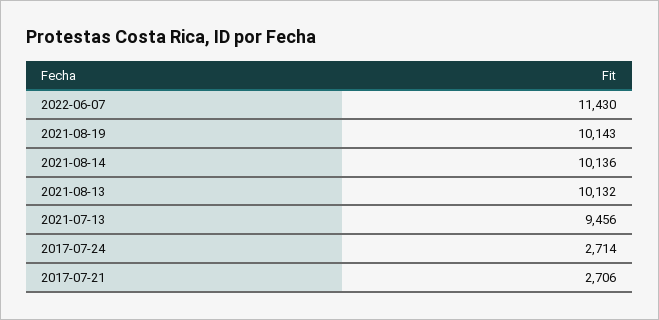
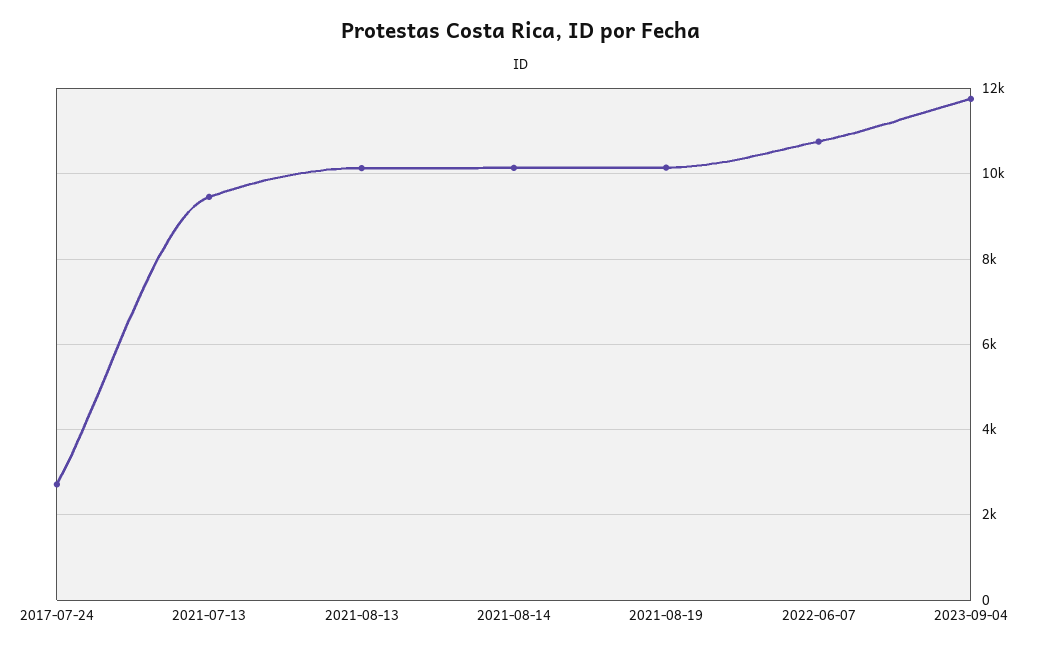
2022-06-07: 11430 -> 10800
2017-07-21: 2706 -> none
2023-09-04: none -> 11800

